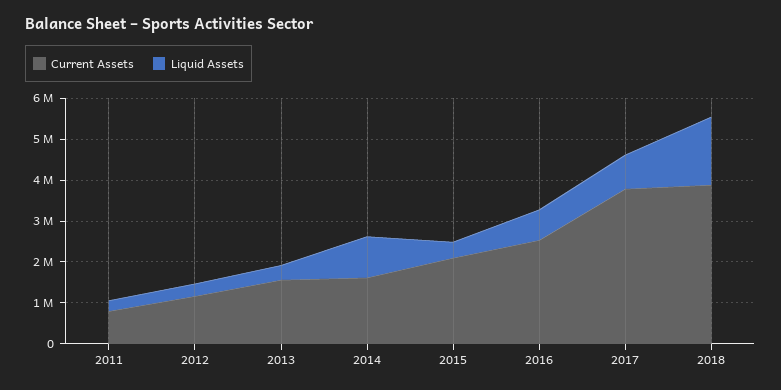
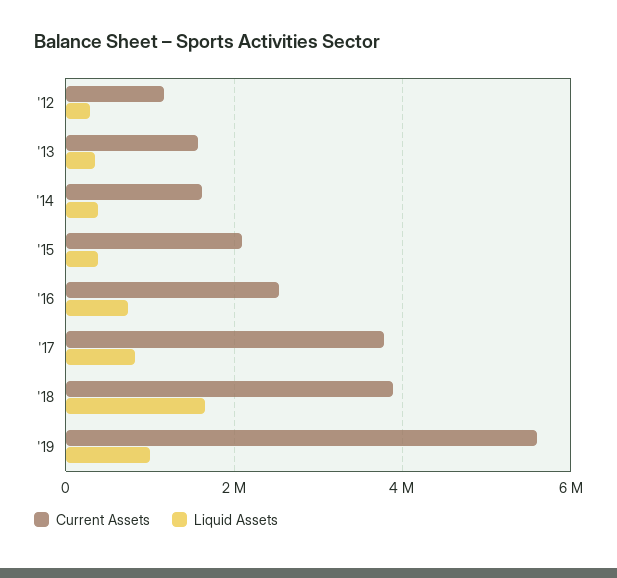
Current Assets, 2011: 800000 -> none
Liquid Assets, 2011: 200000 -> none
Liquid Assets, 2014: 1000000 -> 400000
Current Assets, '19: none -> 5600000
Liquid Assets, '19: none -> 1000000

